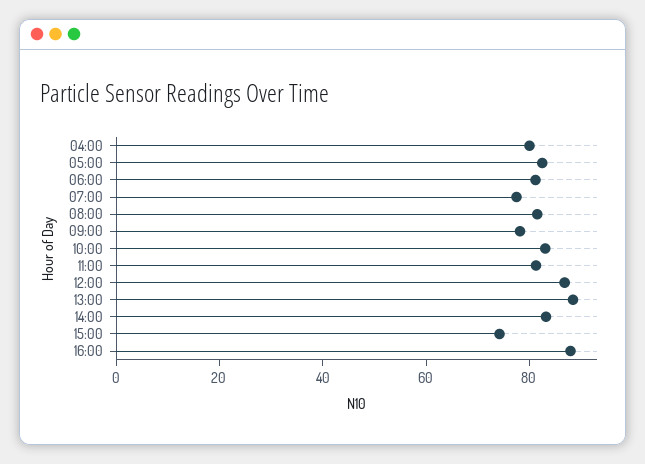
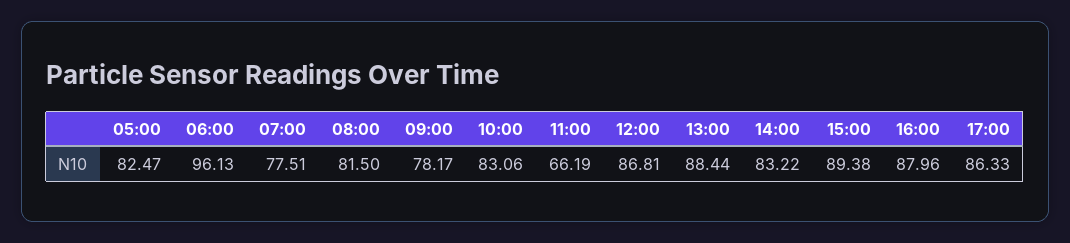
04:00: 80 -> none
06:00: 80 -> 96.13
11:00: 80 -> 66.19
15:00: 75 -> 89.38
17:00: none -> 86.33

